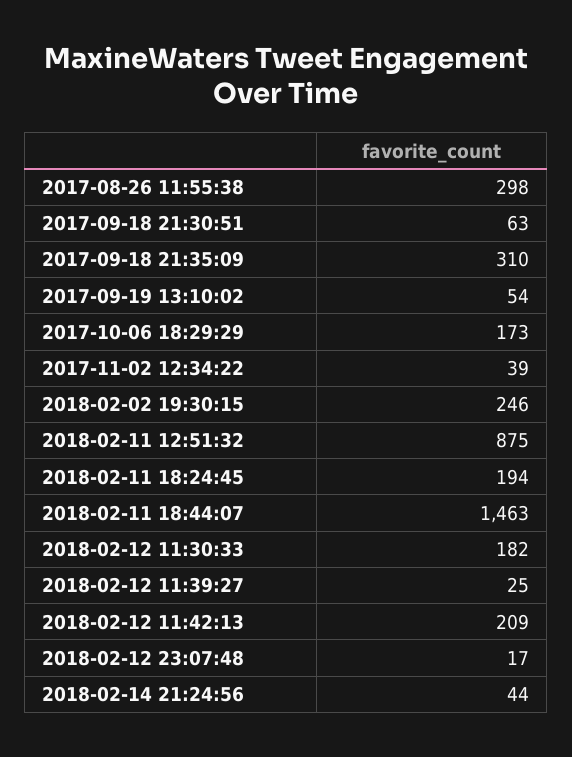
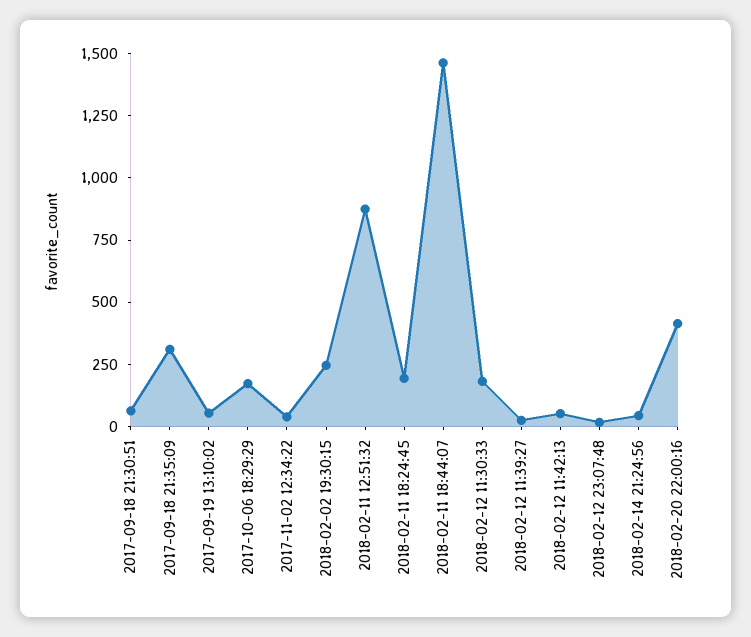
2017-08-26 11:55:38: 298 -> none
2018-02-12 11:42:13: 209 -> 50
2018-02-20 22:00:16: none -> 400

